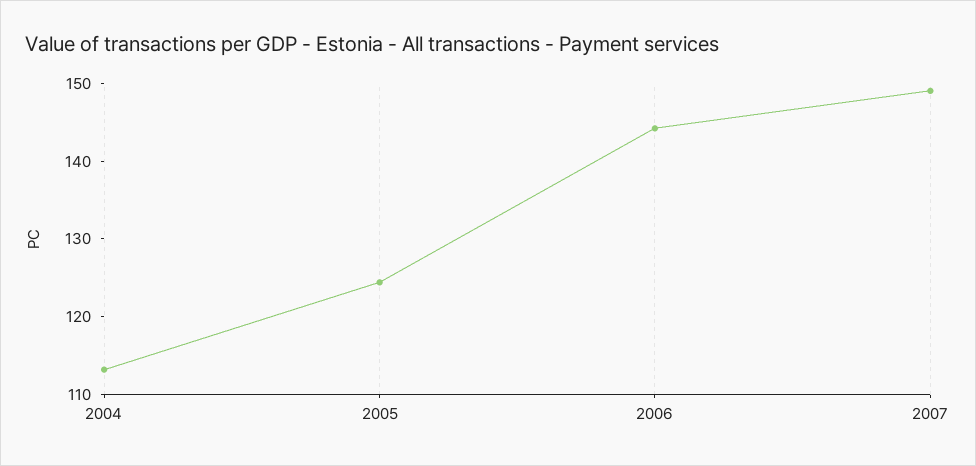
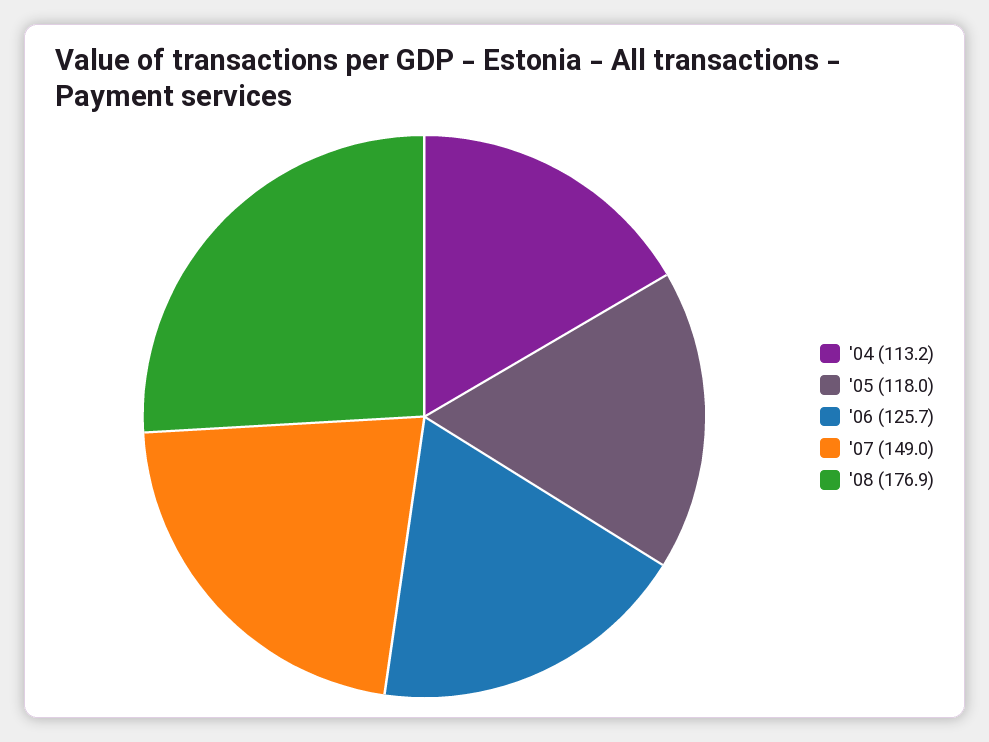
2005: 124 -> 118
2006: 144 -> 125.7
'08: none -> 176.9

